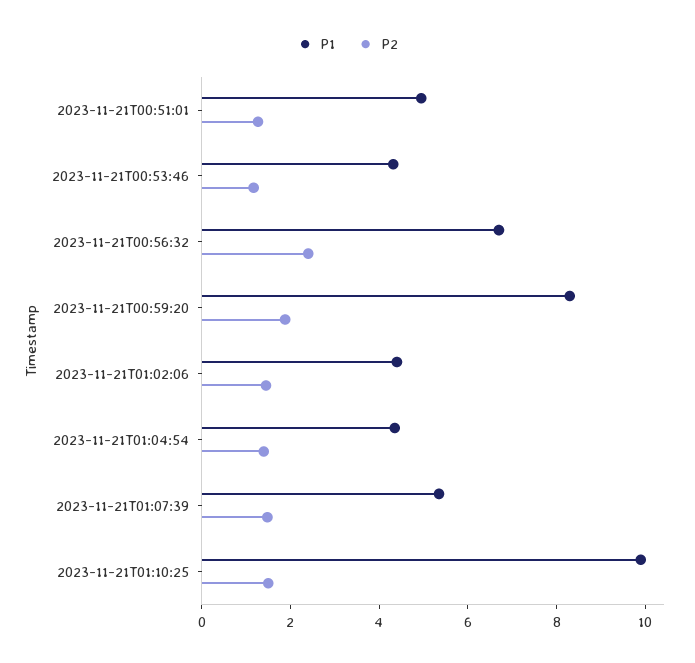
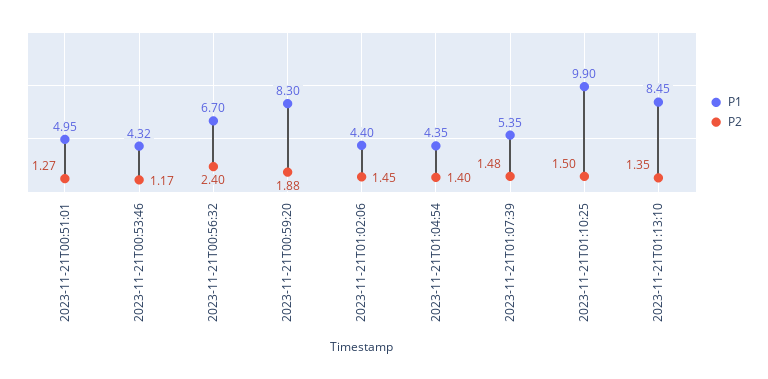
P1, 2023-11-21T01:13:10: none -> 8.45
P2, 2023-11-21T01:13:10: none -> 1.35

